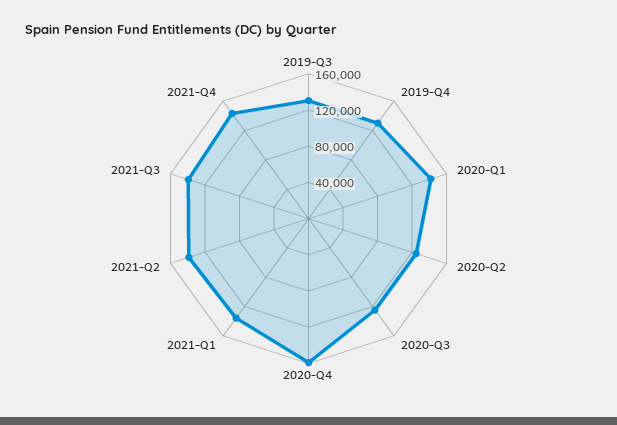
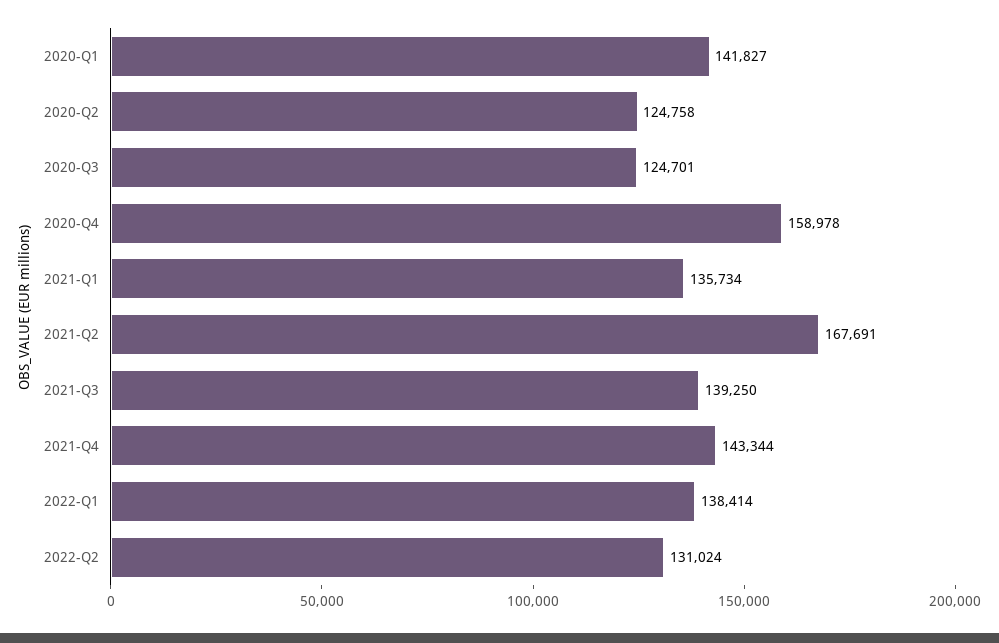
2019-Q3: 130000 -> none
2019-Q4: 130000 -> none
2021-Q2: 140000 -> 167691
2022-Q1: none -> 138414
2022-Q2: none -> 131024

